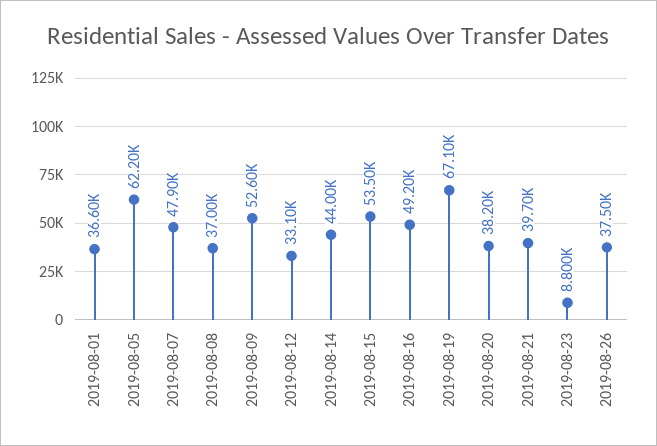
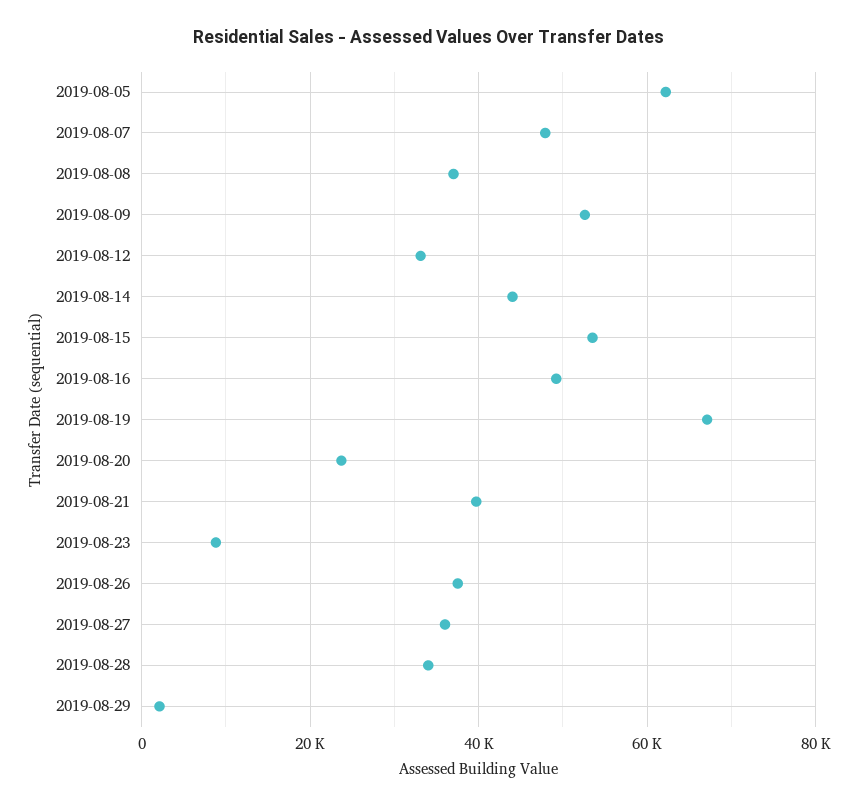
2019-08-01: 36600 -> none
2019-08-20: 38200 -> 24000
2019-08-27: none -> 36000
2019-08-28: none -> 34000
2019-08-29: none -> 2000

